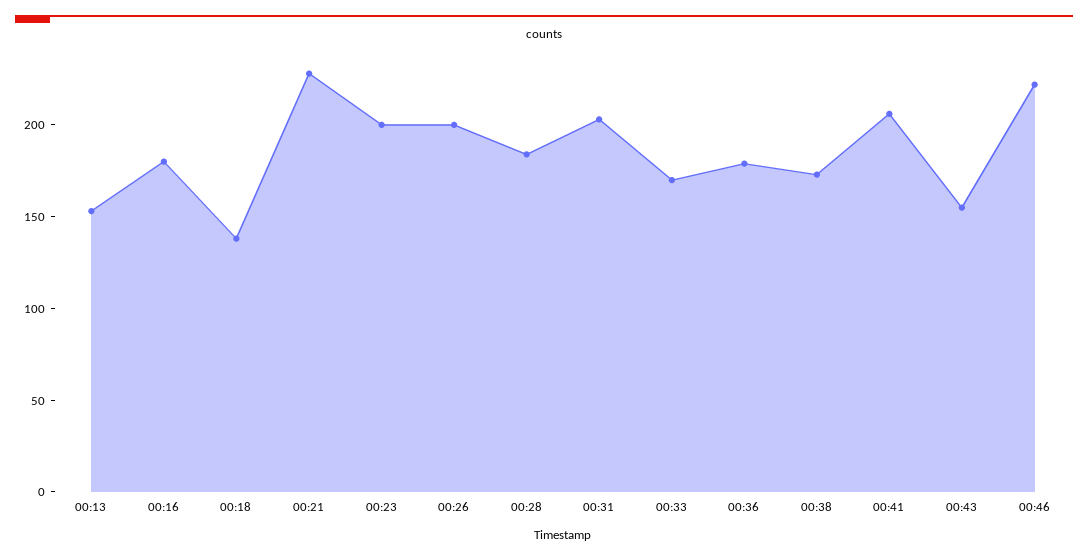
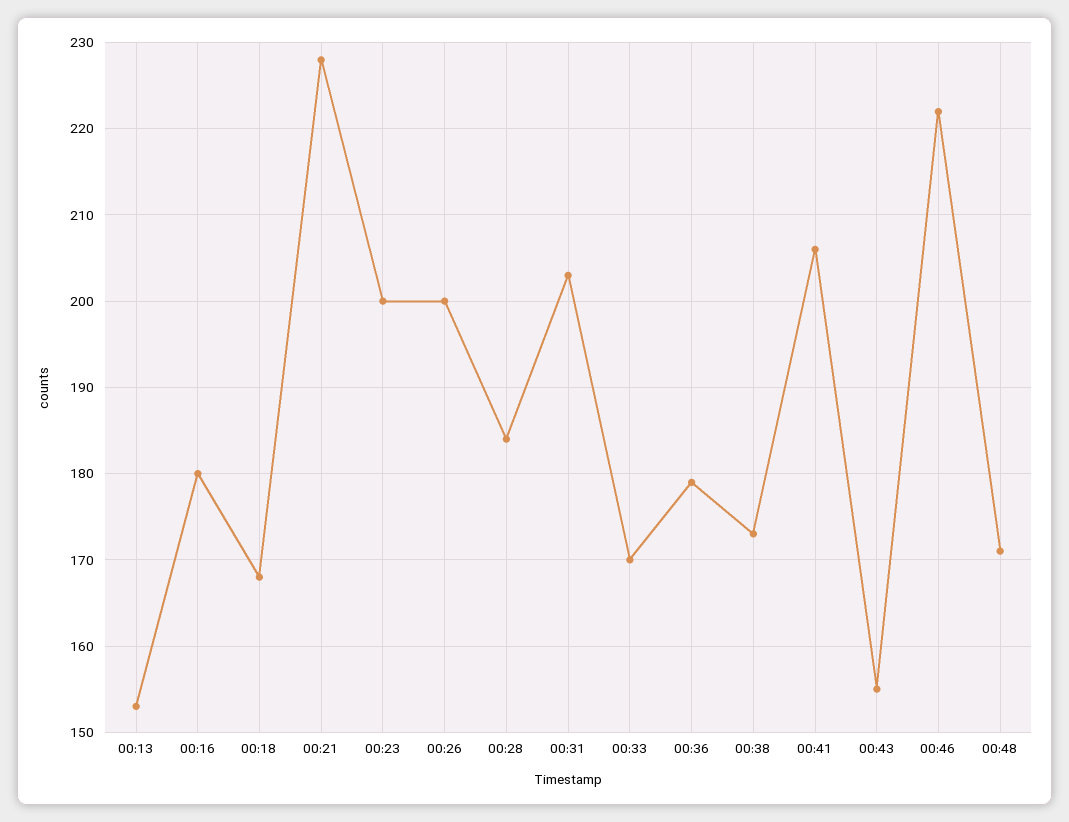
00:18: 140 -> 168
00:48: none -> 171

